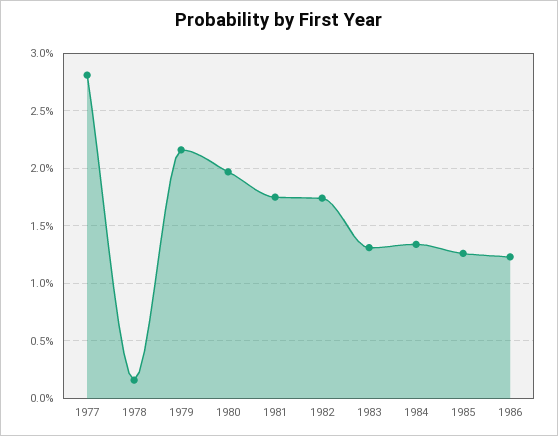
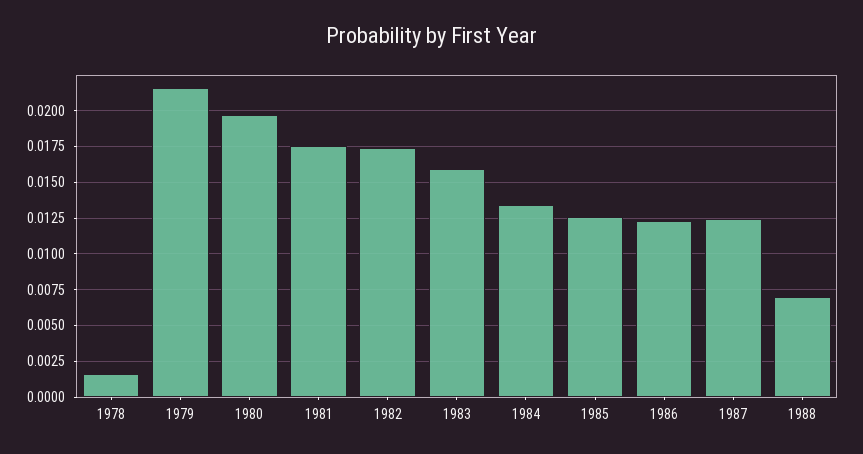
1977: 0.028 -> none
1983: 0.013 -> 0.016
1987: none -> 0.0125
1988: none -> 0.007

